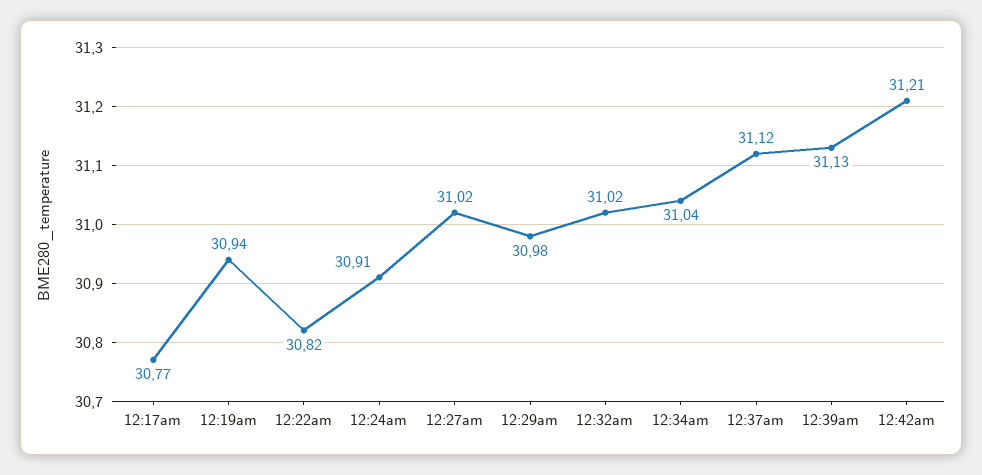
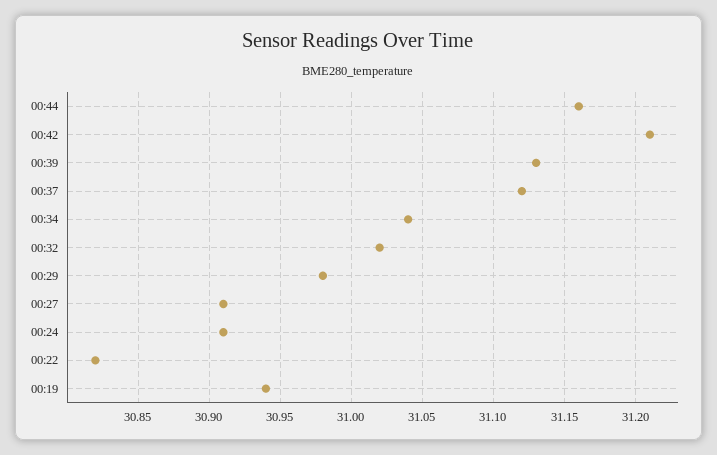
12:17am: 30.77 -> none
12:27am: 31.02 -> 30.91
00:44: none -> 31.16

